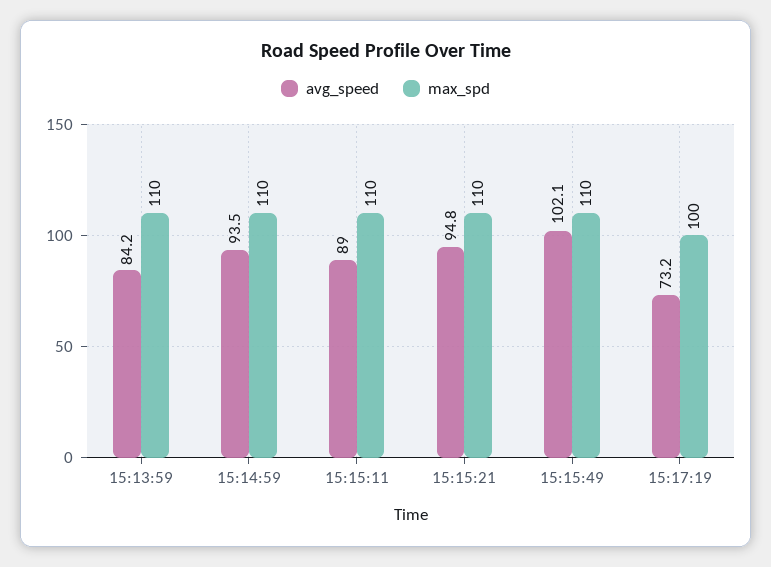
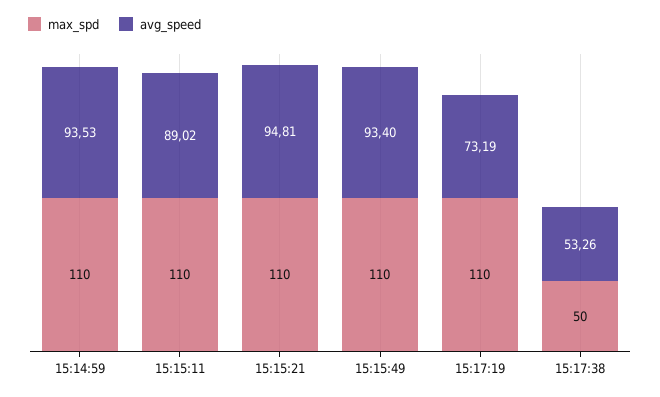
avg_speed, 15:13:59: 84.2 -> none
max_spd, 15:13:59: 110 -> none
avg_speed, 15:15:49: 102.1 -> 93.4
max_spd, 15:17:19: 100 -> 110
max_spd, 15:17:38: none -> 50
avg_speed, 15:17:38: none -> 53.26

